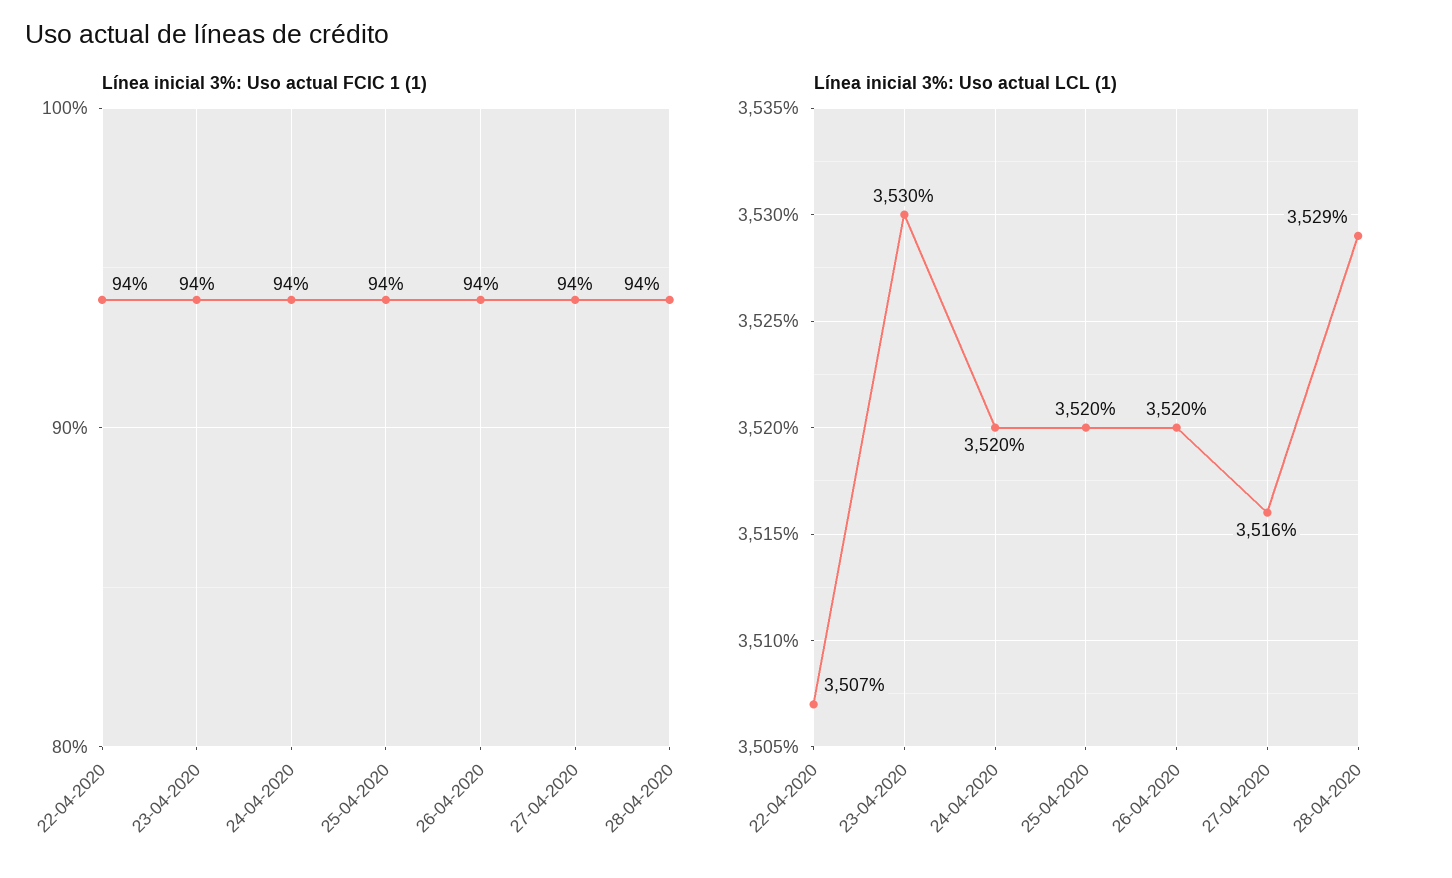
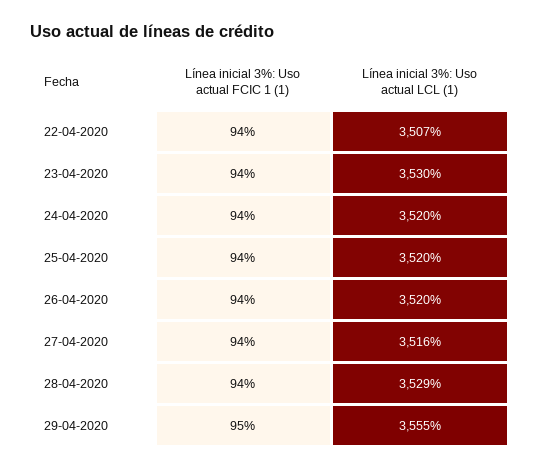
Línea inicial 3%: Uso actual FCIC 1 (1), 29-04-2020: none -> 95
Línea inicial 3%: Uso actual LCL (1), 29-04-2020: none -> 3555

